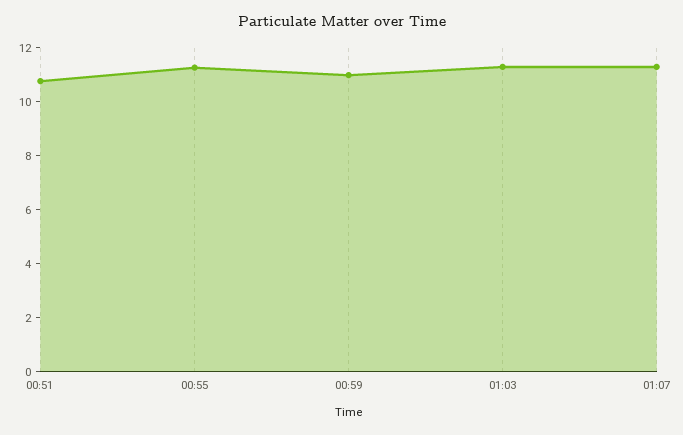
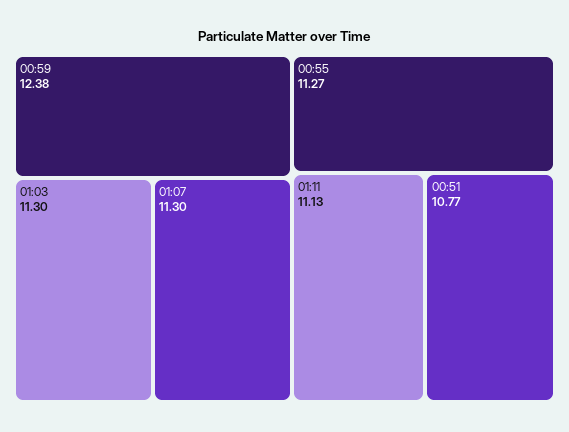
00:59: 11 -> 12.38
01:11: none -> 11.13

